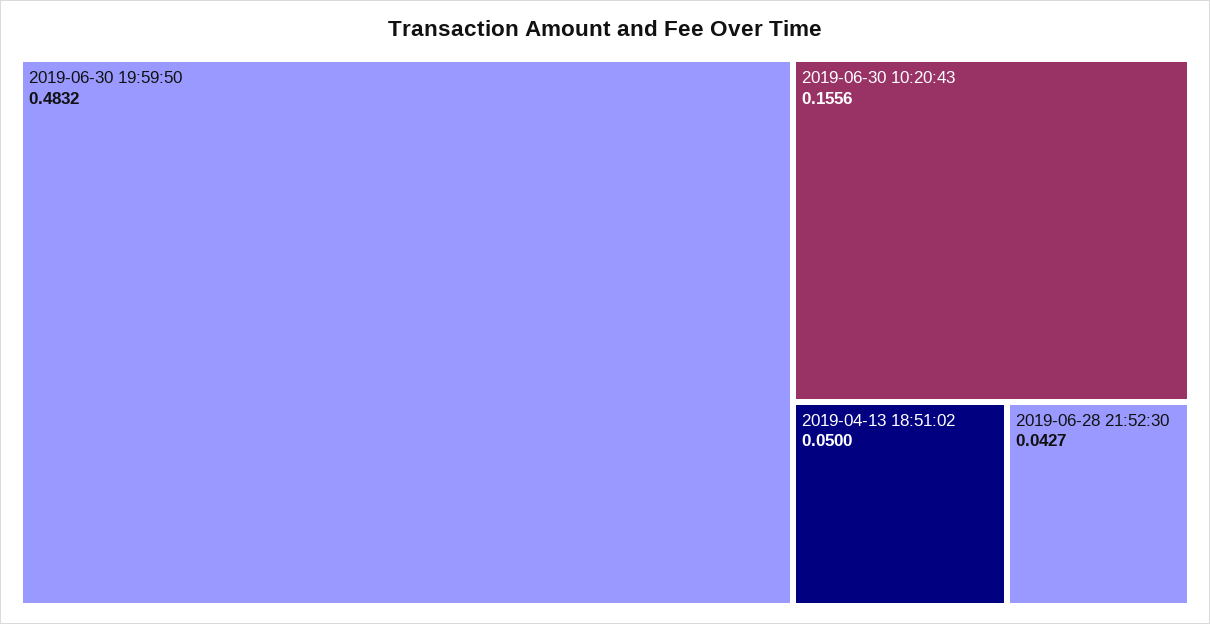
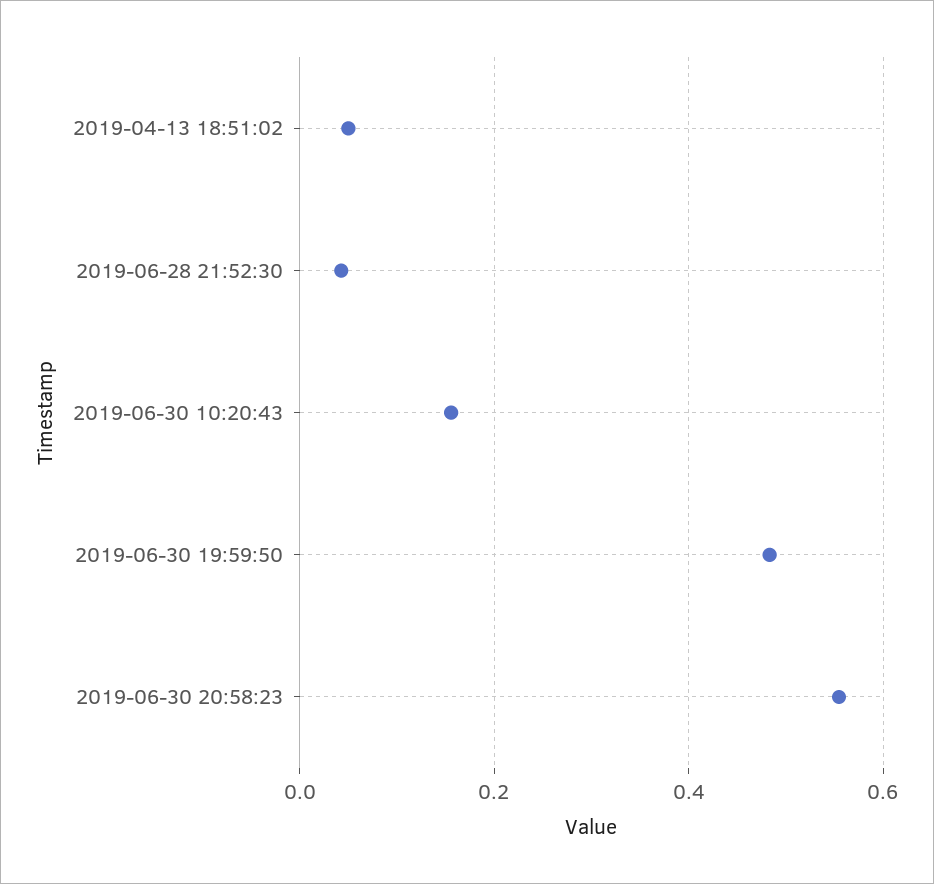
2019-06-30 20:58:23: none -> 0.56

